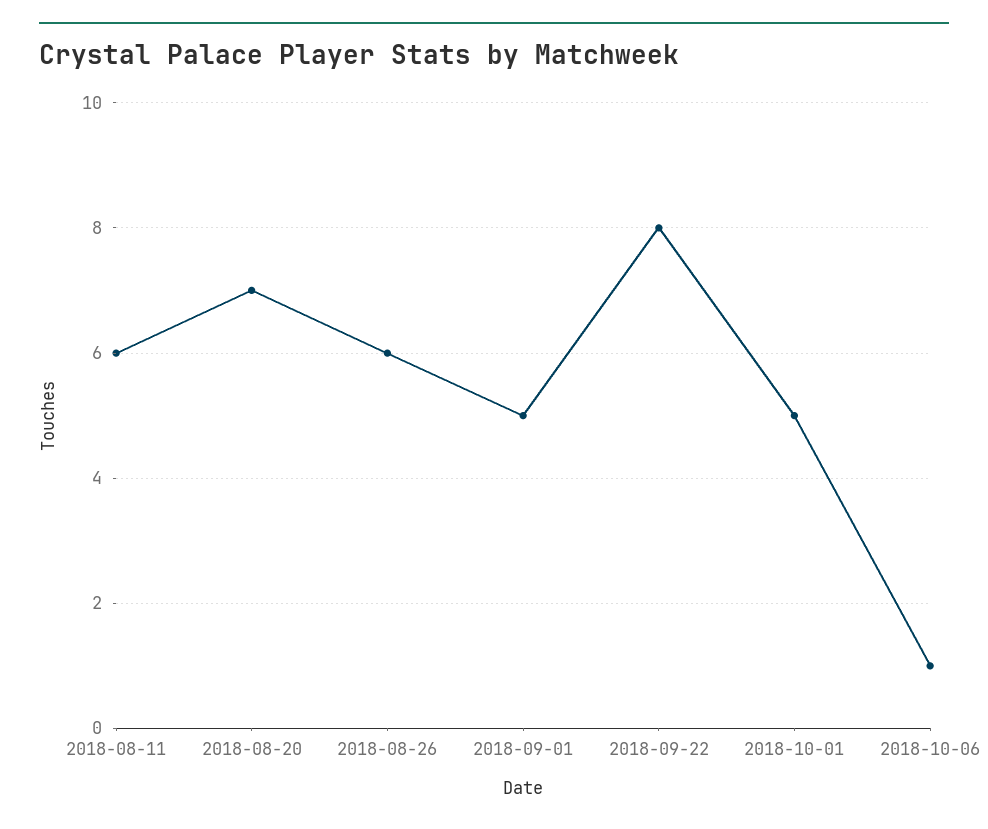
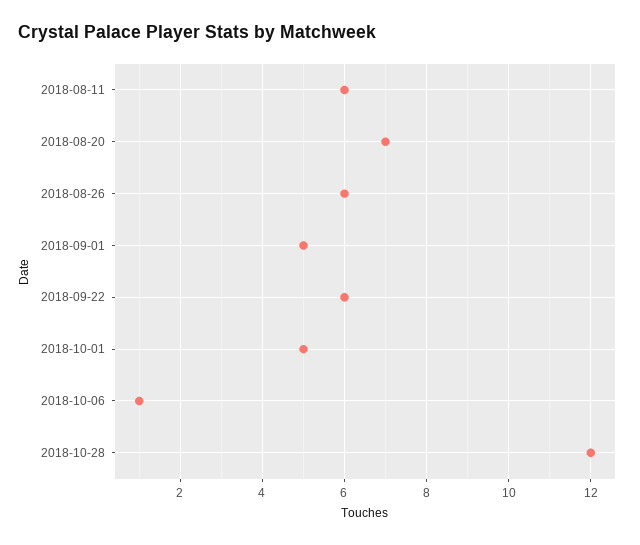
2018-09-22: 8 -> 6
2018-10-28: none -> 12

